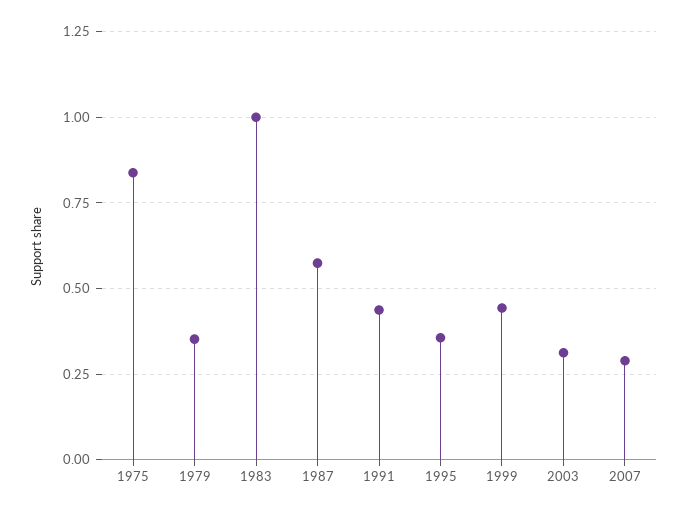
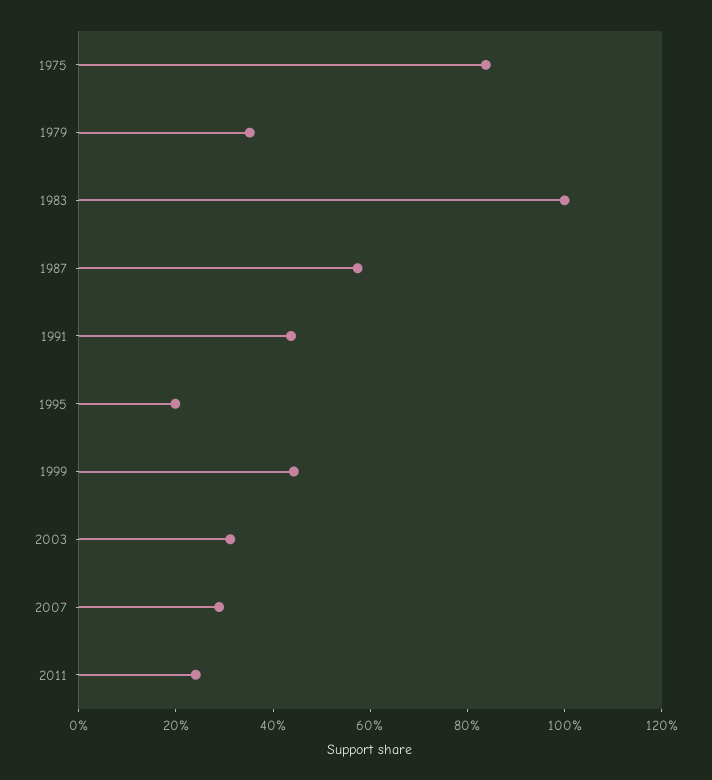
1995: 0.35 -> 0.2
2011: none -> 0.25

